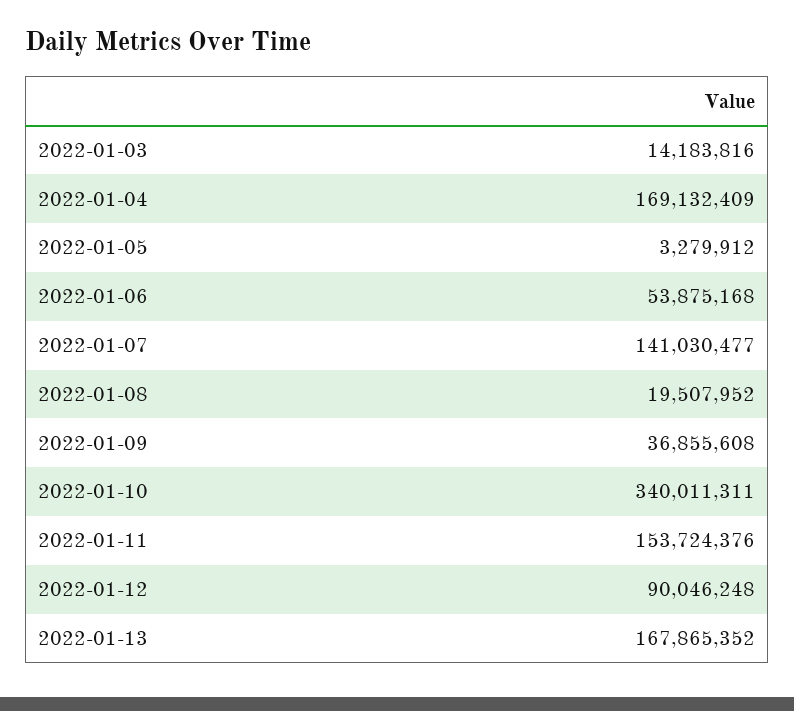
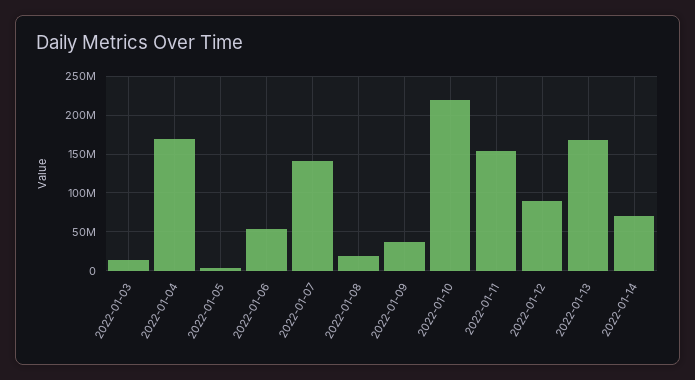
2022-01-10: 340011311 -> 220000000
2022-01-14: none -> 70000000

